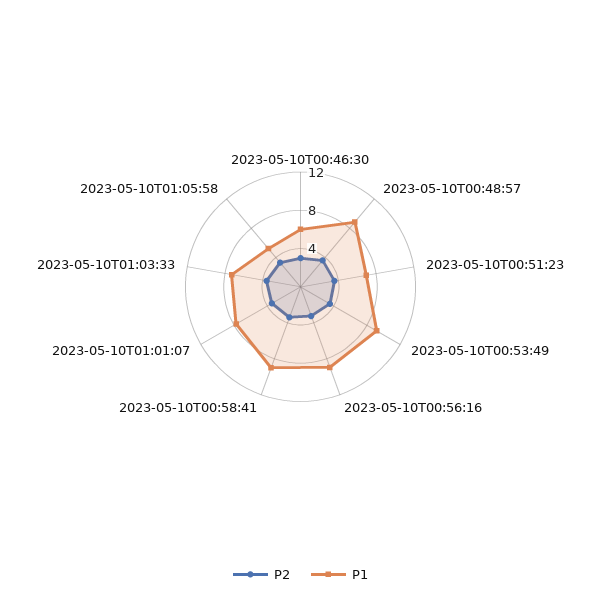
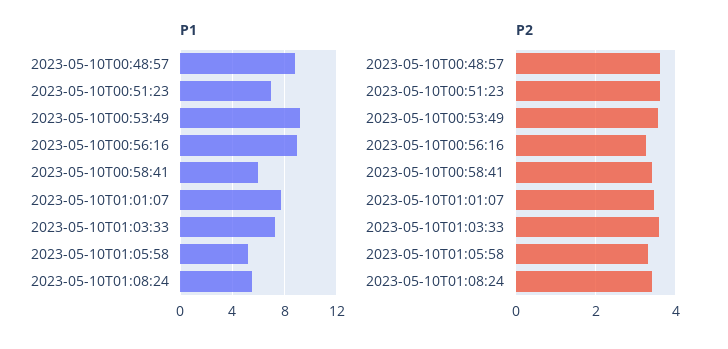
P2, 2023-05-10T00:46:30: 3 -> none
P1, 2023-05-10T00:46:30: 6 -> none
P1, 2023-05-10T00:58:41: 9 -> 6
P1, 2023-05-10T01:08:24: none -> 5.5
P2, 2023-05-10T01:08:24: none -> 3.4

